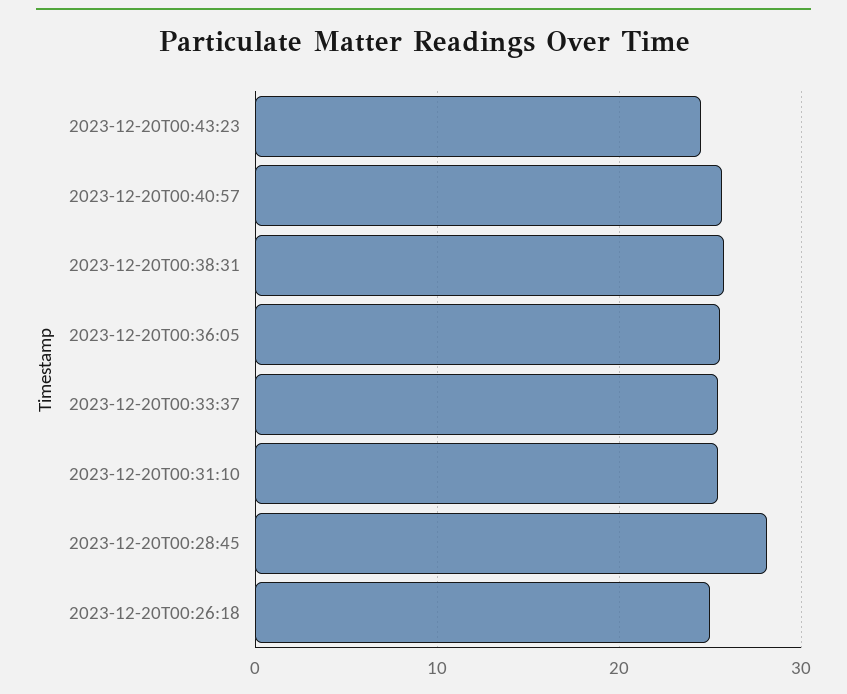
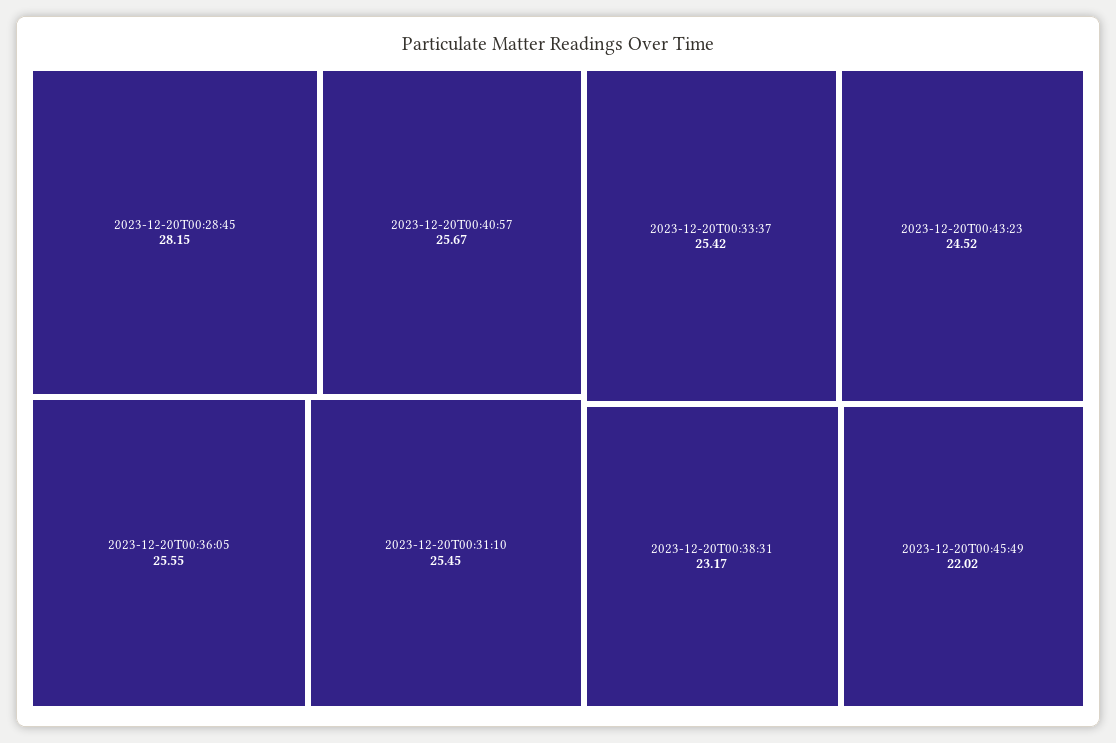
2023-12-20T00:38:31: 26 -> 23.17
2023-12-20T00:26:18: 25 -> none
2023-12-20T00:45:49: none -> 22.02

